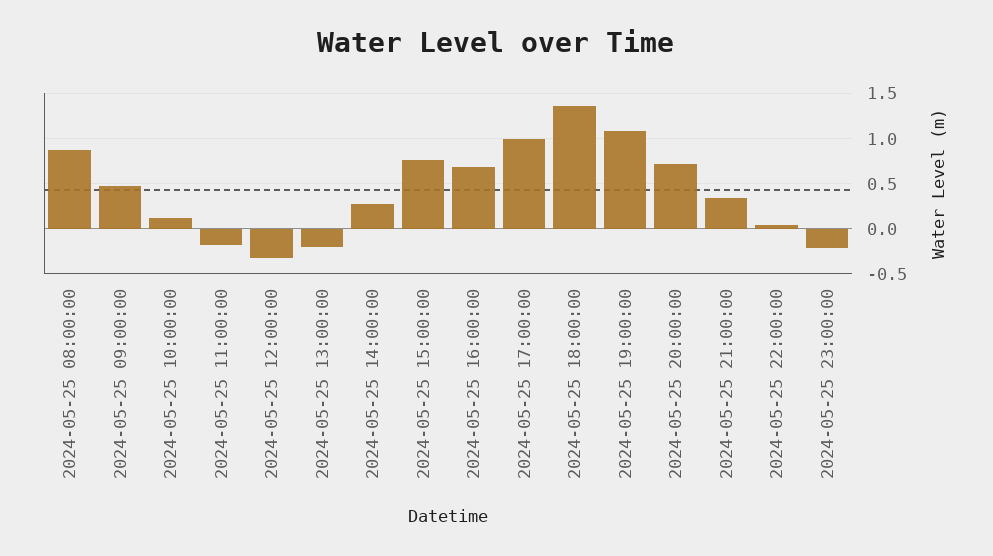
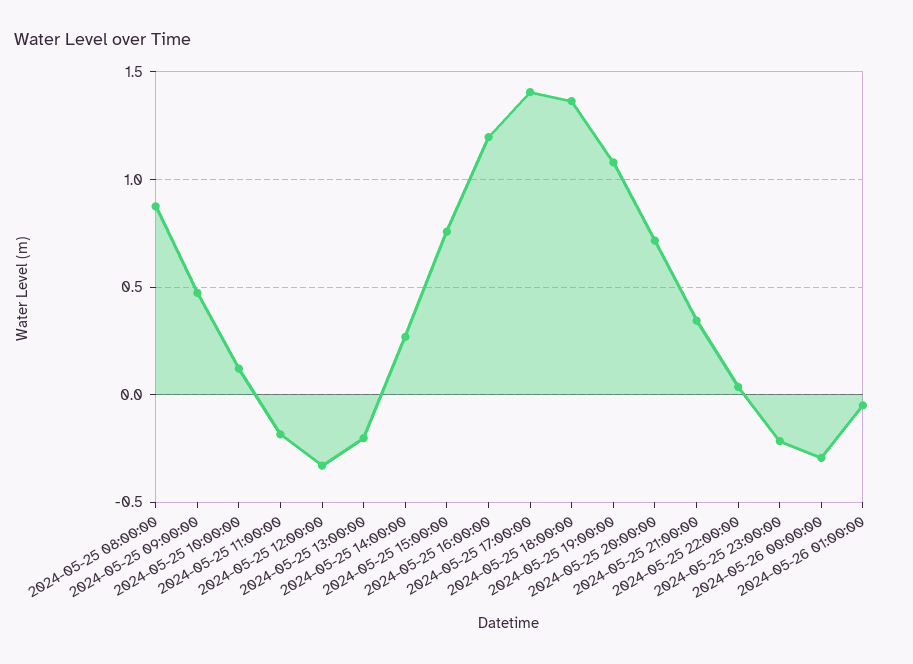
2024-05-25 16:00:00: 0.7 -> 1.2
2024-05-25 17:00:00: 1 -> 1.4
2024-05-26 00:00:00: none -> -0.3
2024-05-26 01:00:00: none -> -0.05

